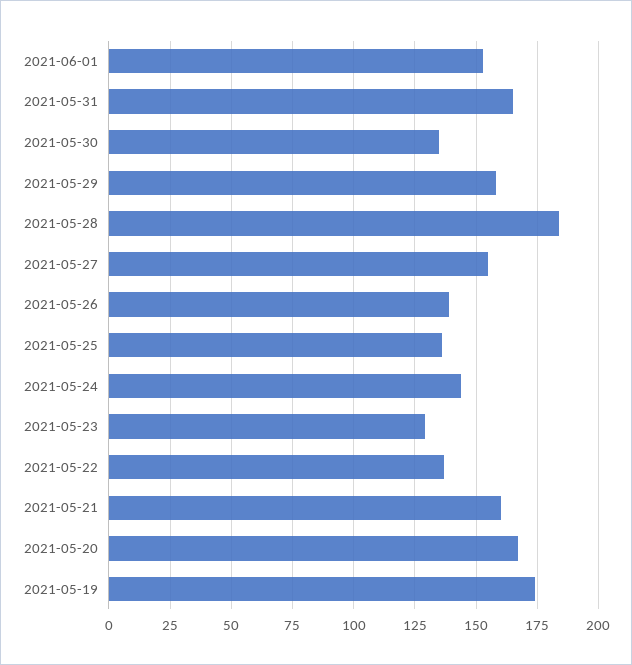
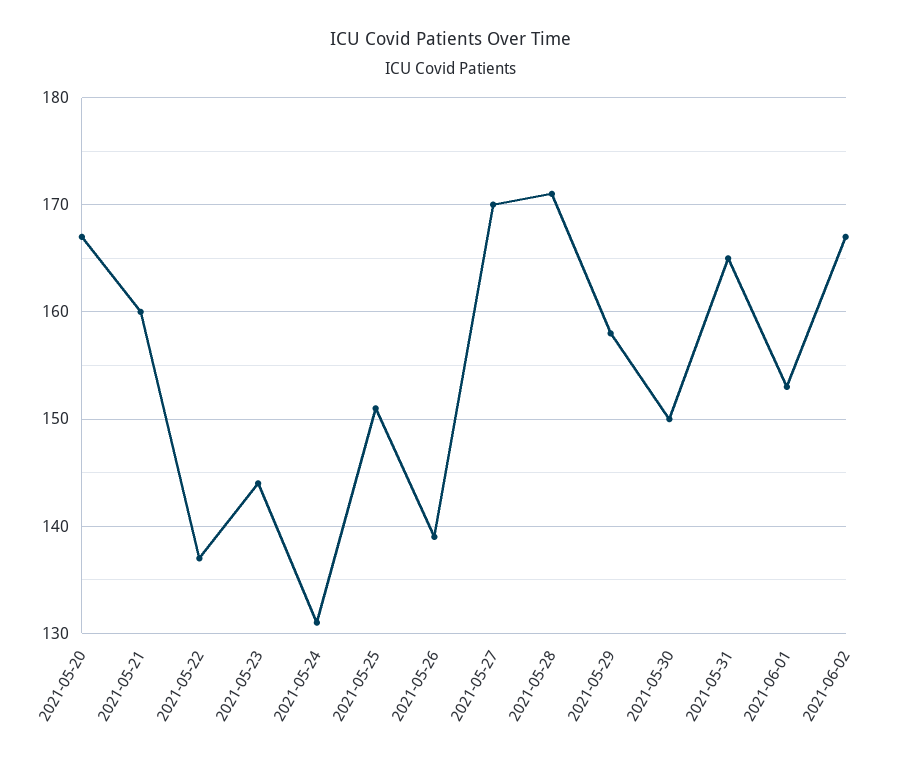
2021-05-30: 135 -> 150
2021-05-28: 185 -> 171
2021-05-27: 155 -> 170
2021-05-25: 135 -> 151
2021-05-24: 145 -> 131
2021-05-23: 130 -> 144
2021-05-19: 175 -> none
2021-06-02: none -> 167

